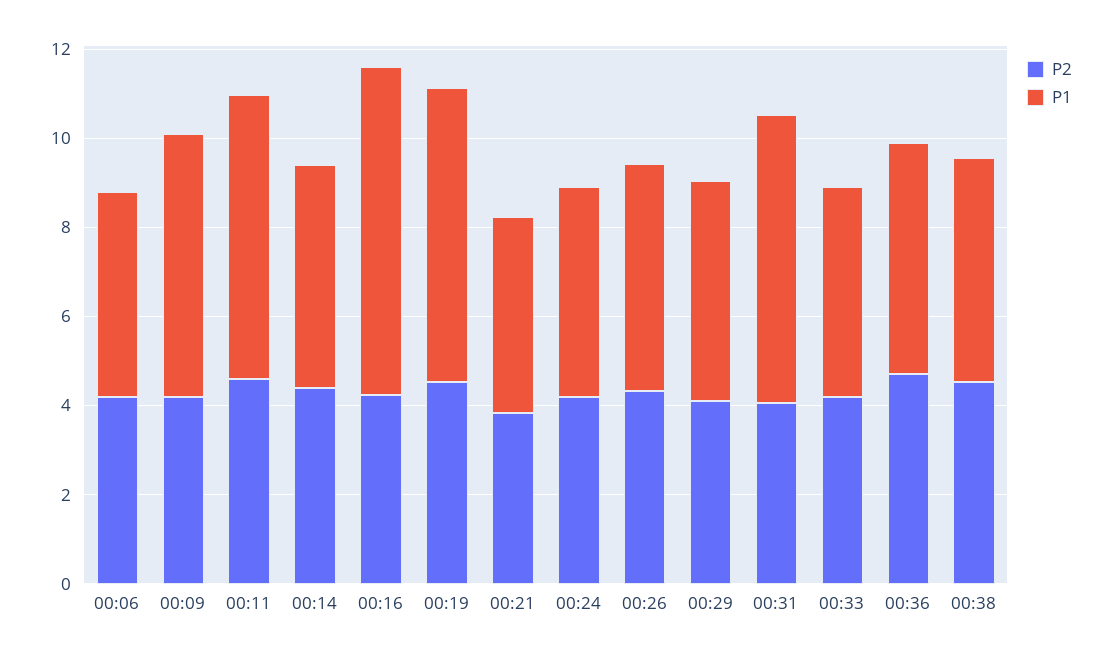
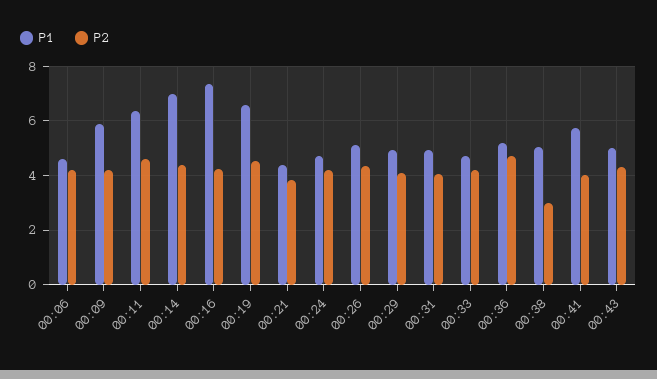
P1, 00:14: 5 -> 7
P1, 00:31: 6.5 -> 5
P2, 00:38: 4.5 -> 3
P1, 00:41: none -> 5.75
P2, 00:41: none -> 4
P1, 00:43: none -> 5
P2, 00:43: none -> 4.25

